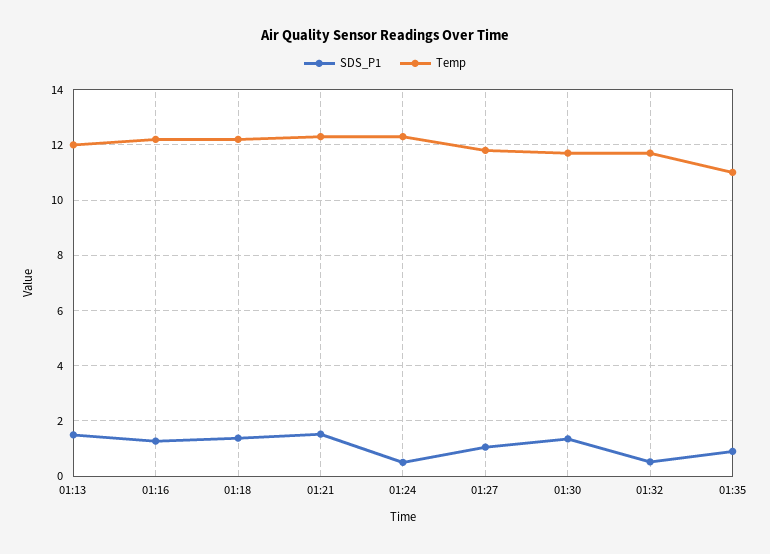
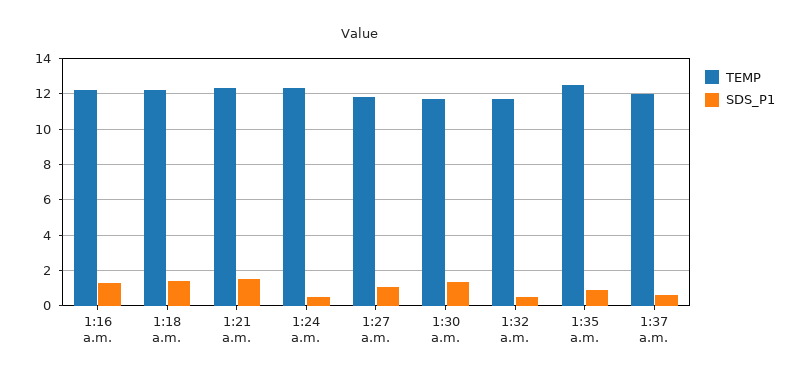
SDS_P1, 01:13: 1.5 -> none
Temp, 01:13: 12 -> none
Temp, 01:35: 11 -> 12.5
Temp, 1:37 a.m.: none -> 12
SDS_P1, 1:37 a.m.: none -> 0.5

